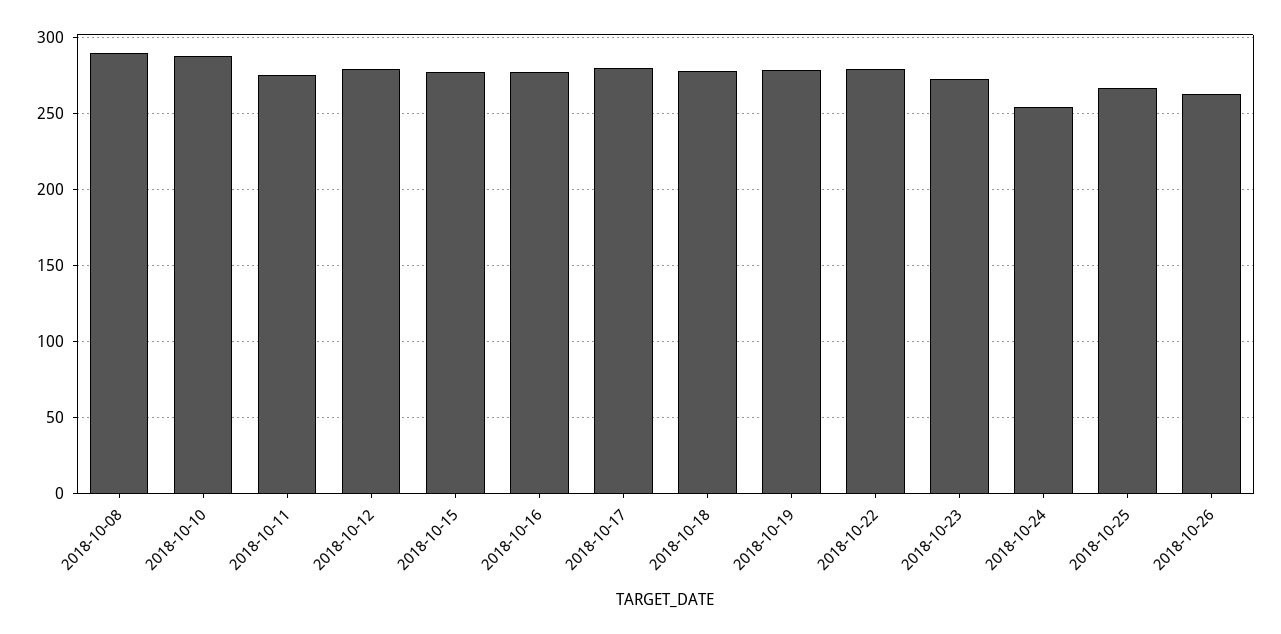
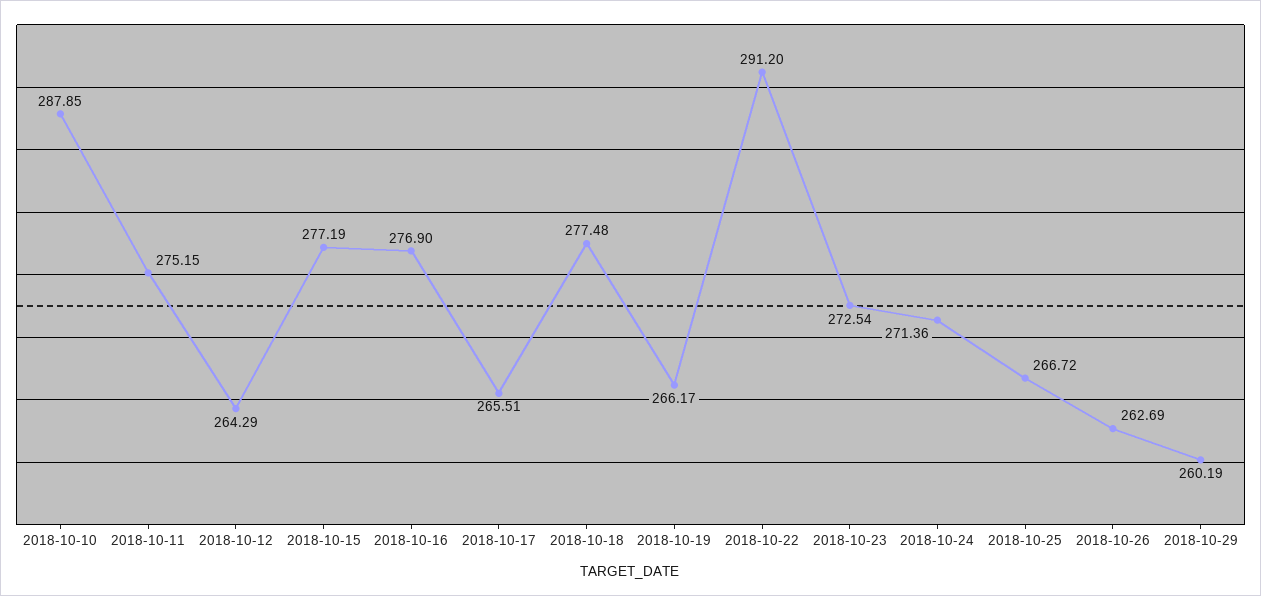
2018-10-08: 290 -> none
2018-10-12: 280 -> 264.29
2018-10-17: 280 -> 265.51
2018-10-19: 280 -> 266.17
2018-10-22: 280 -> 291.2
2018-10-24: 255 -> 271.36
2018-10-29: none -> 260.19

